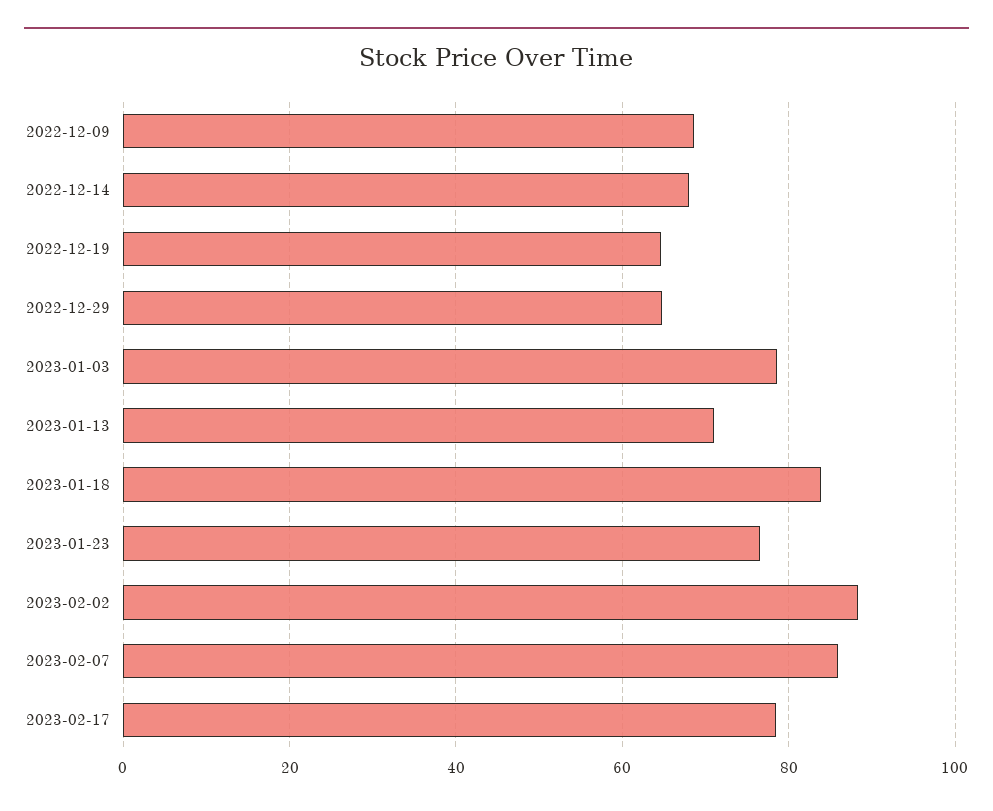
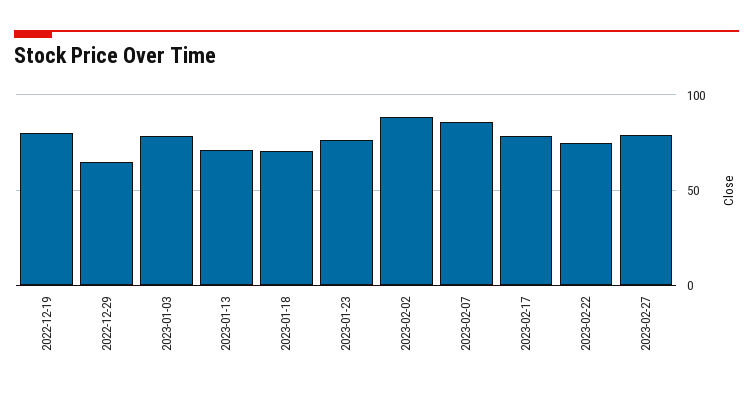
2022-12-09: 68 -> none
2022-12-14: 68 -> none
2022-12-19: 64 -> 80
2023-01-18: 84 -> 70
2023-02-22: none -> 75
2023-02-27: none -> 80

